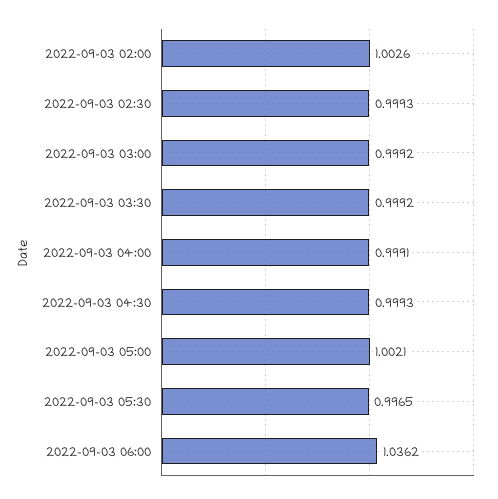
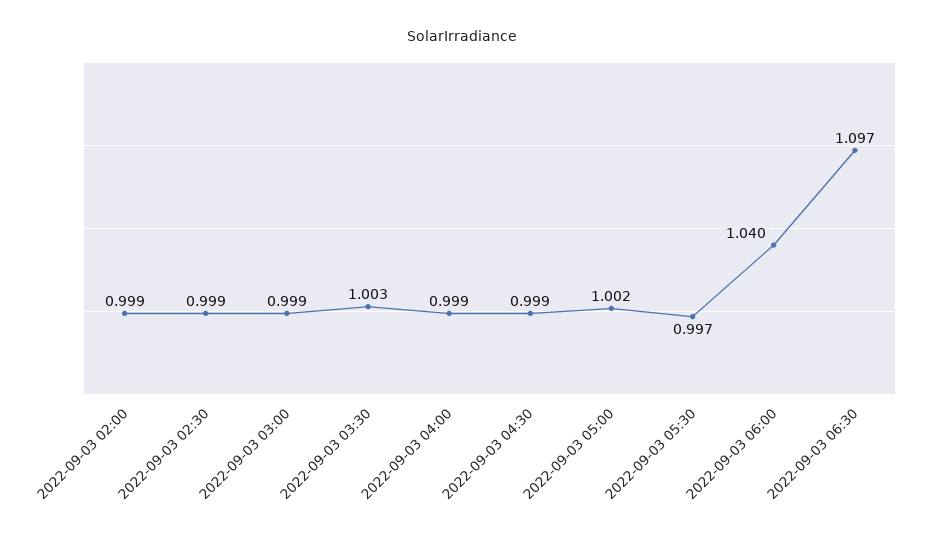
2022-09-03 02:00: 1.0026 -> 0.999
2022-09-03 03:30: 0.9992 -> 1.003
2022-09-03 06:00: 1.0362 -> 1.04
2022-09-03 06:30: none -> 1.097

